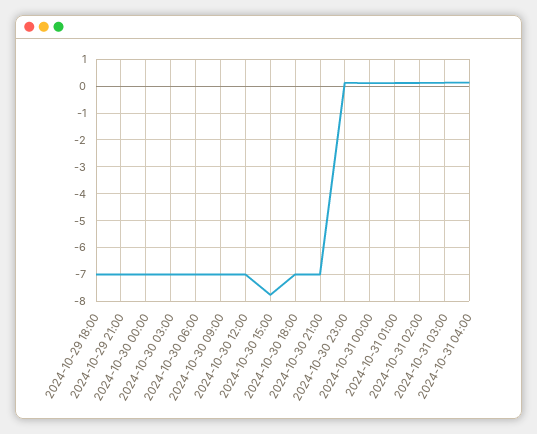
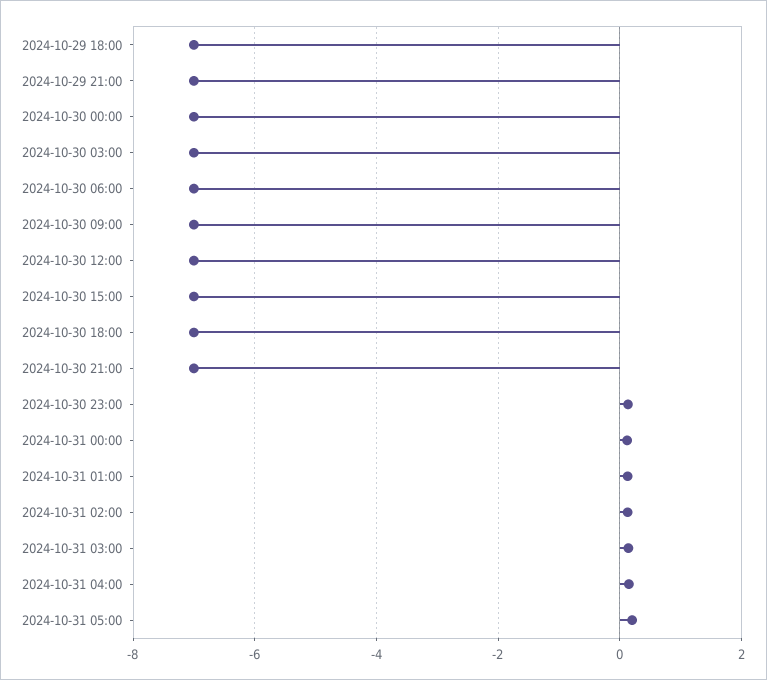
2024-10-30 15:00: -7.75 -> -7
2024-10-31 05:00: none -> 0.2

